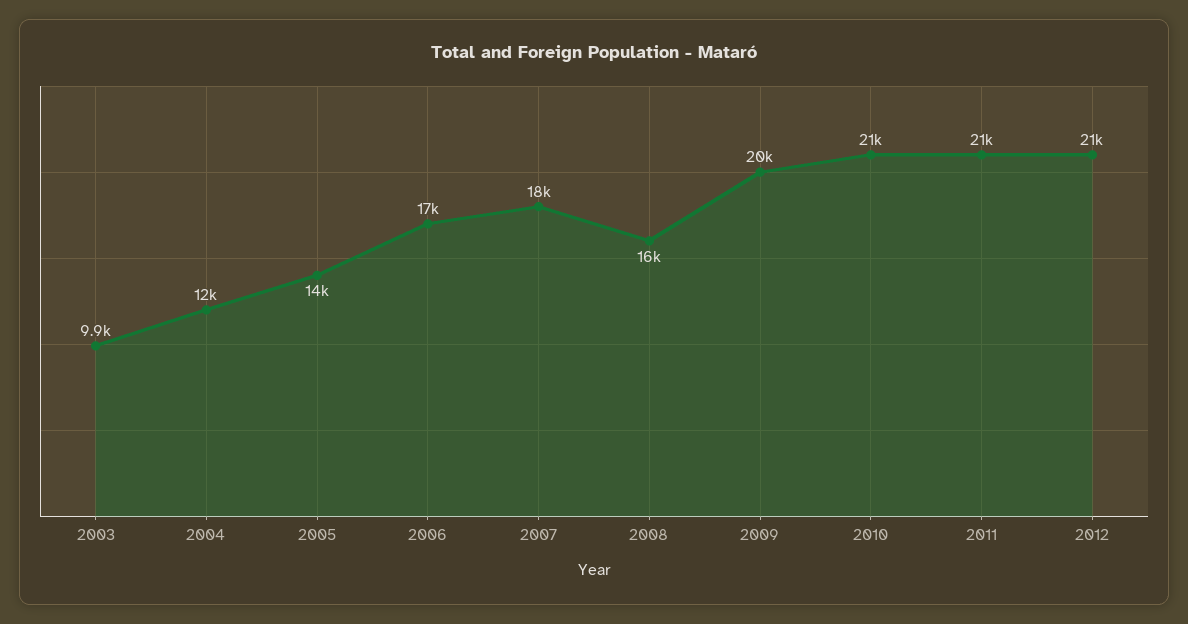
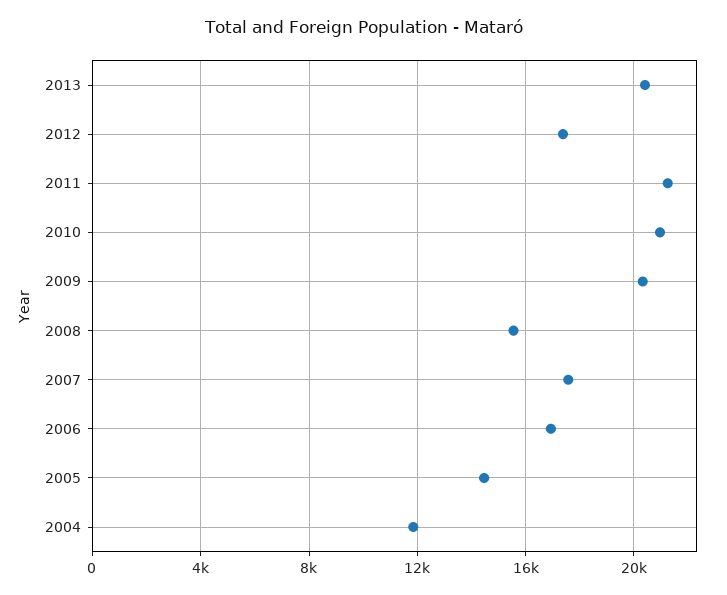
2003: 9900 -> none
2012: 21000 -> 17500
2013: none -> 20500

